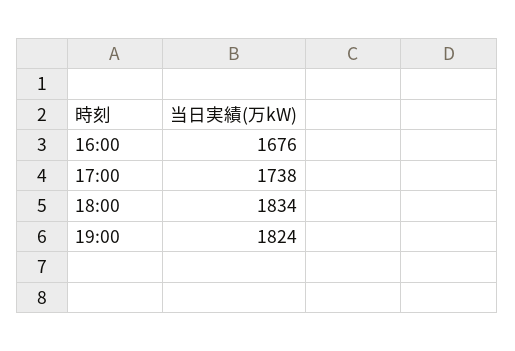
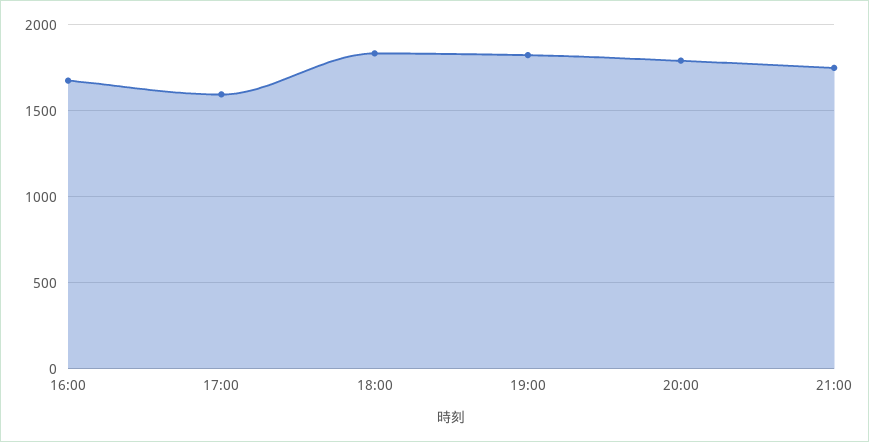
17:00: 1738 -> 1600
20:00: none -> 1800
21:00: none -> 1750

